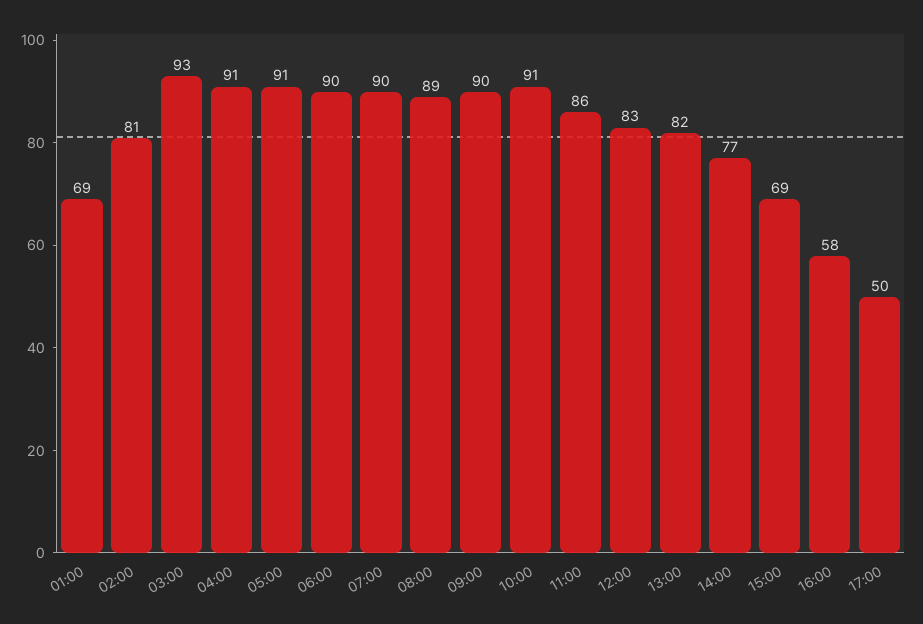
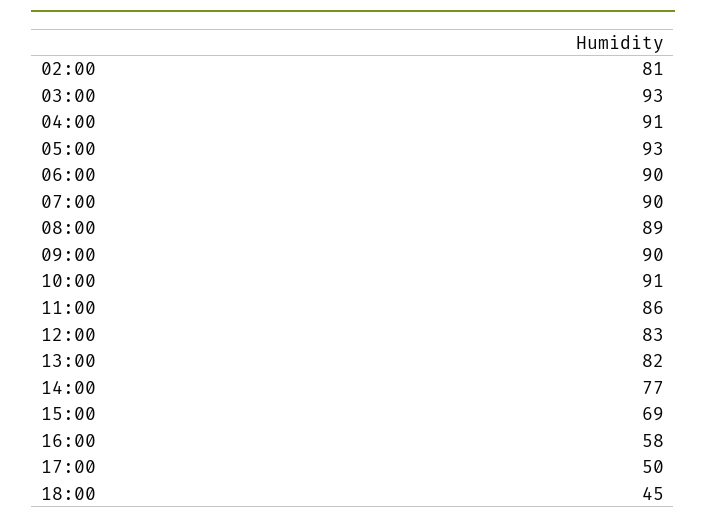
01:00: 69 -> none
05:00: 91 -> 93
18:00: none -> 45

